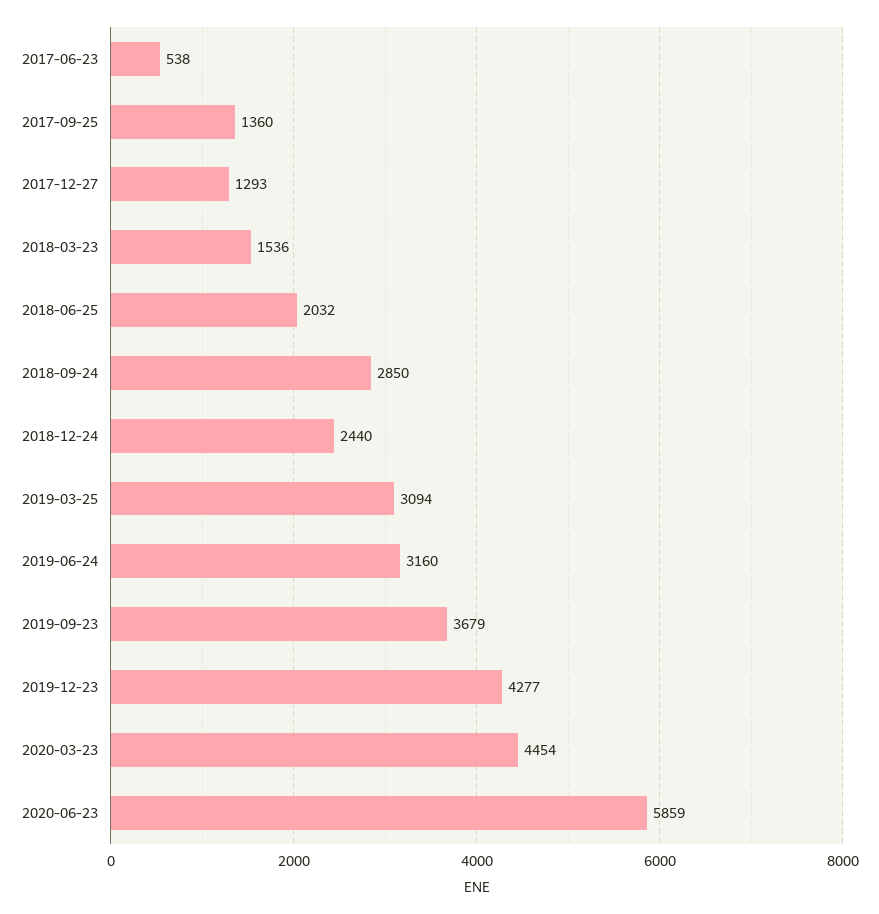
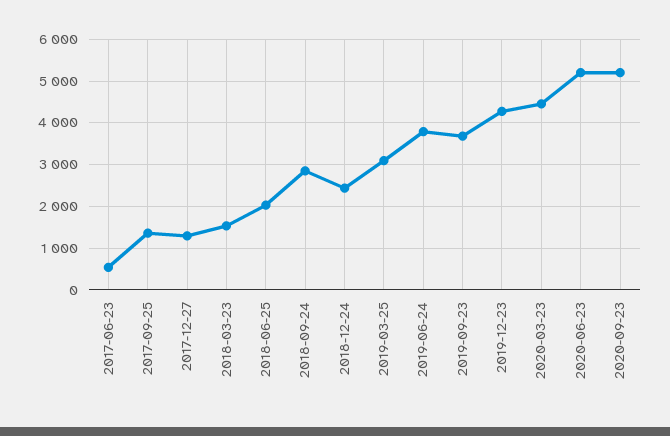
2019-06-24: 3160 -> 3800
2020-06-23: 5859 -> 5200
2020-09-23: none -> 5200

